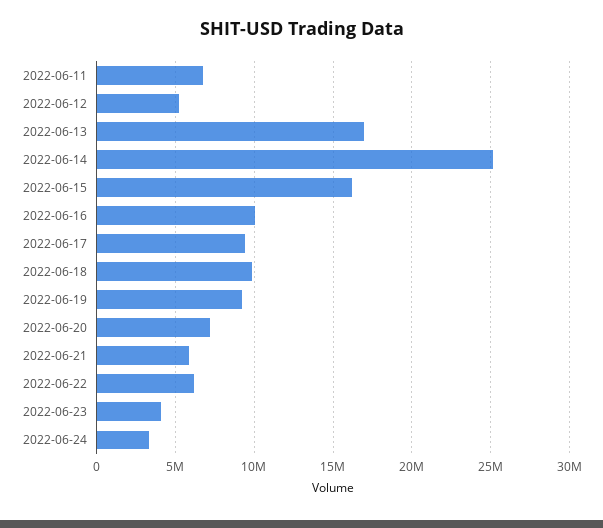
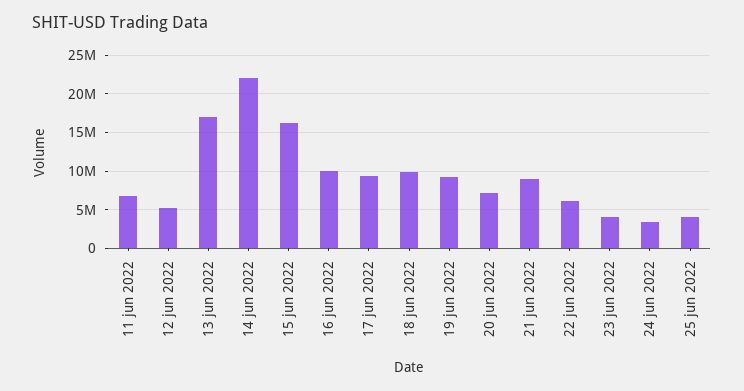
2022-06-14: 25000000 -> 22000000
2022-06-21: 6000000 -> 9000000
25 jun 2022: none -> 4000000

